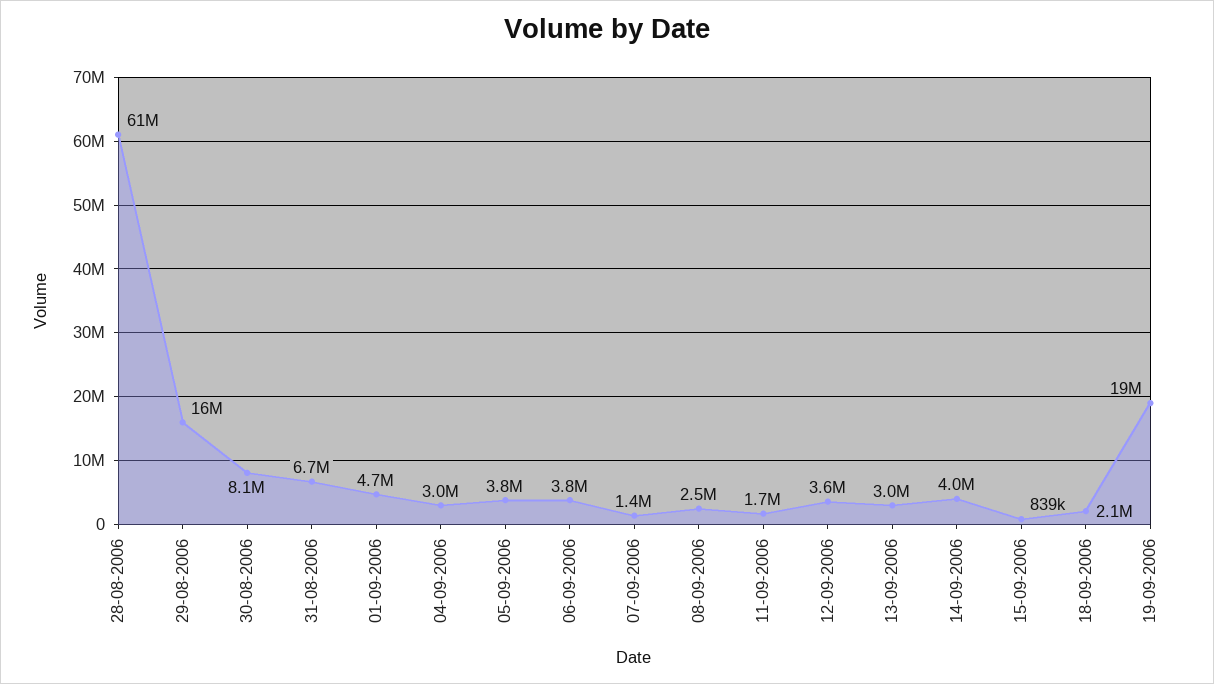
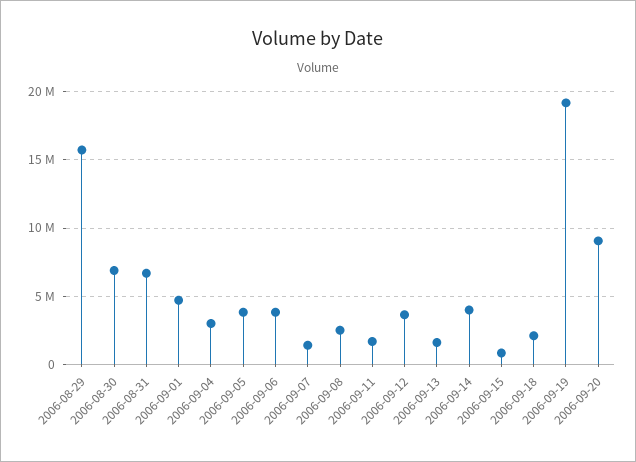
28-08-2006: 61000000 -> none
30-08-2006: 8100000 -> 7000000
13-09-2006: 3000000 -> 1500000
2006-09-20: none -> 9000000

